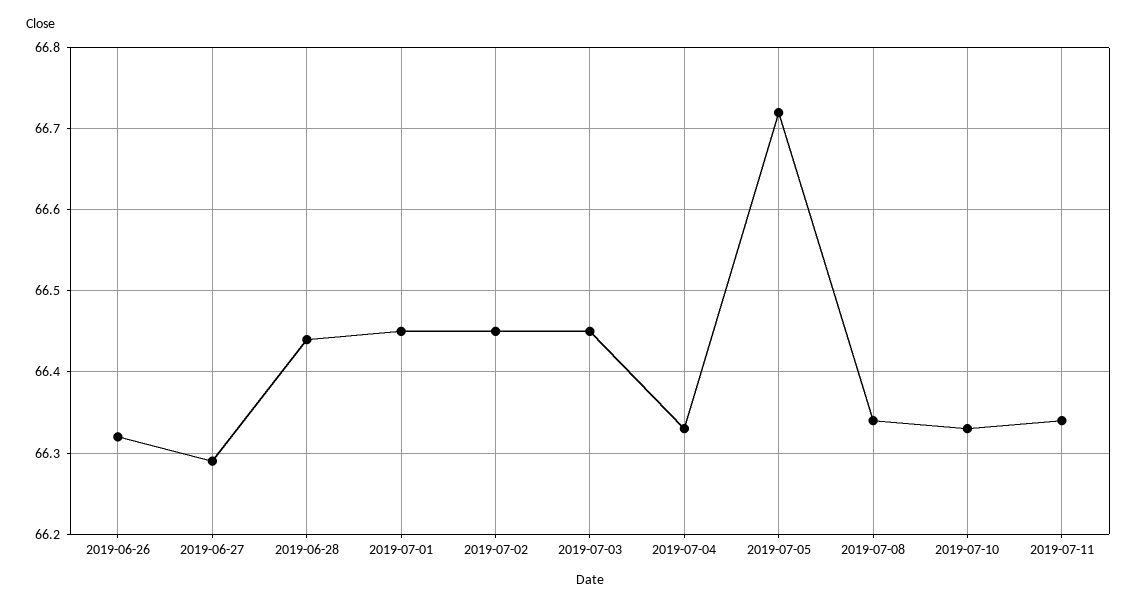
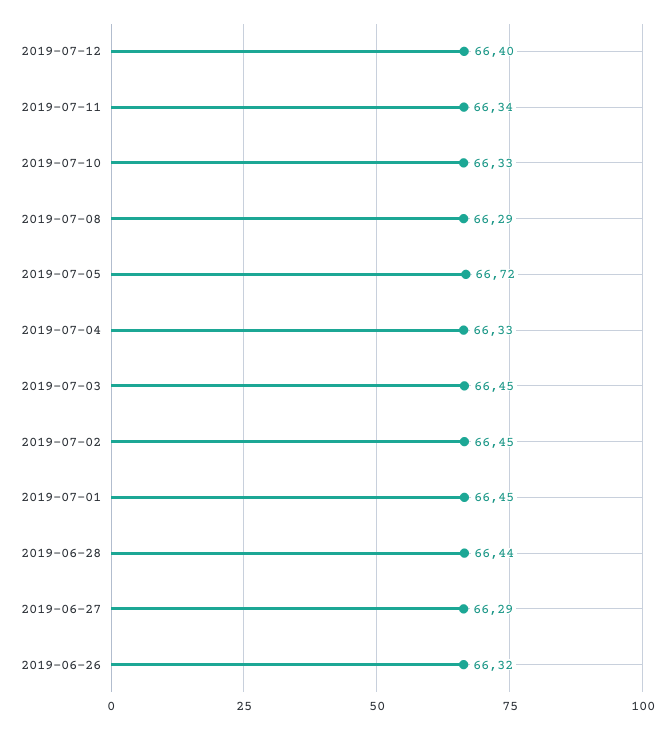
2019-07-08: 66.34 -> 66.29
2019-07-12: none -> 66.4

